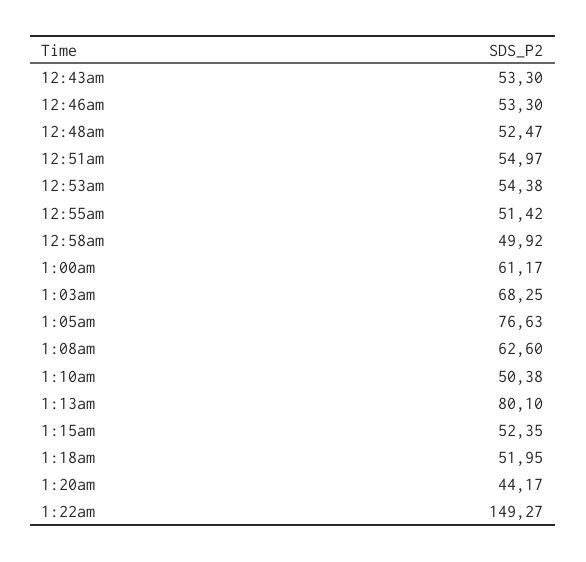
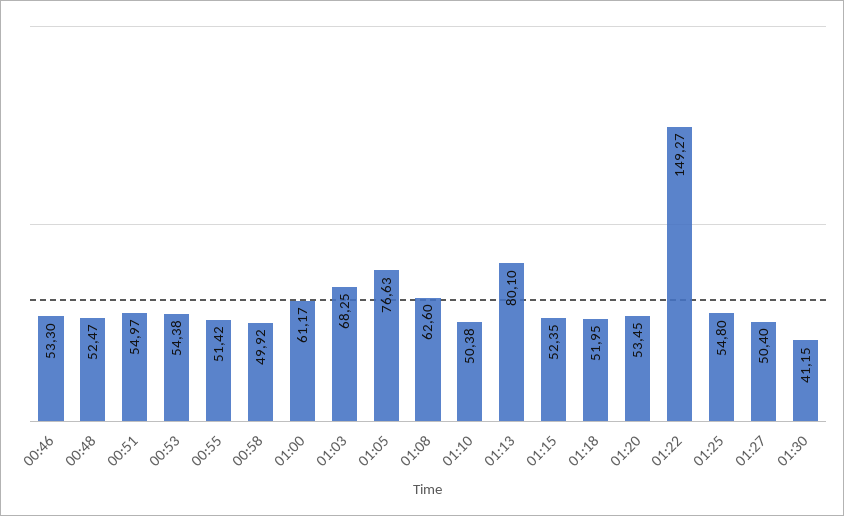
12:43am: 53.3 -> none
1:20am: 44.17 -> 53.45
01:25: none -> 54.8
01:27: none -> 50.4
01:30: none -> 41.15

